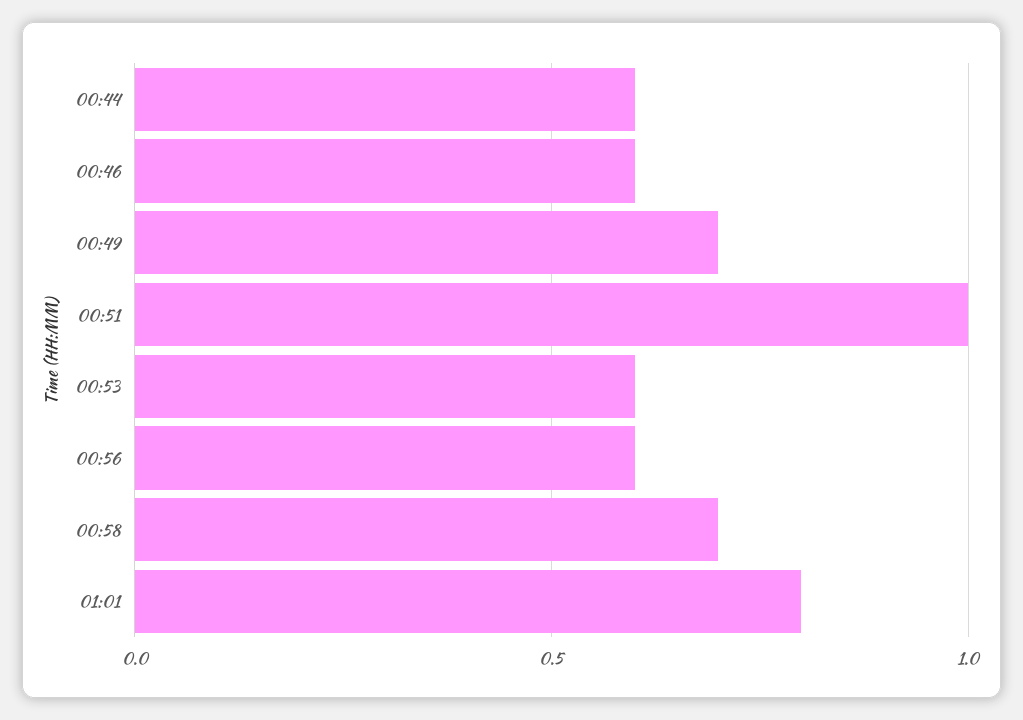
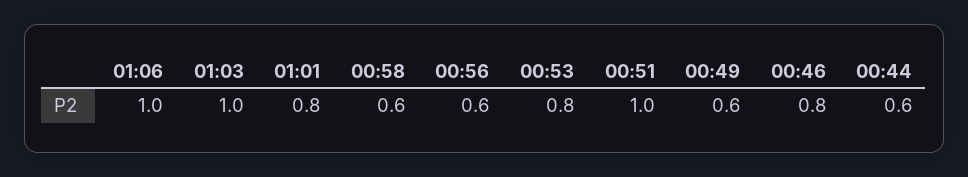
00:46: 0.6 -> 0.8
00:49: 0.7 -> 0.6
00:53: 0.6 -> 0.8
00:58: 0.7 -> 0.6
01:06: none -> 1
01:03: none -> 1

